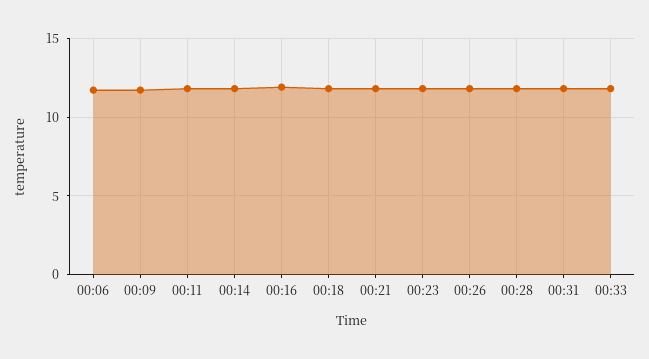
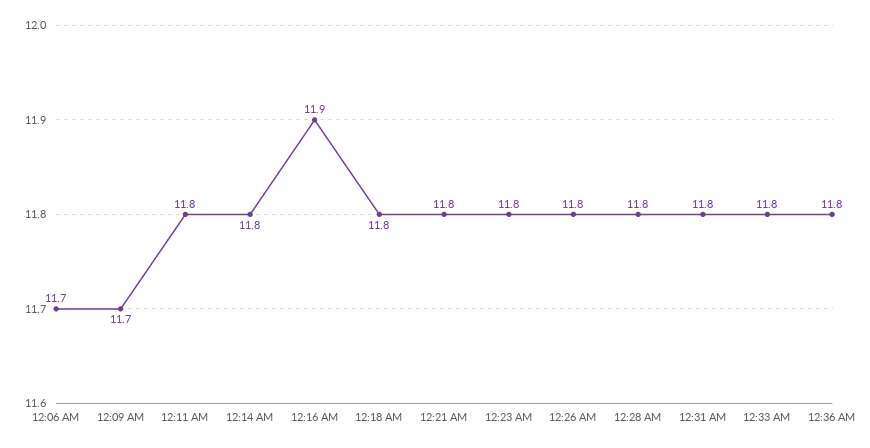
12:36 AM: none -> 11.8

